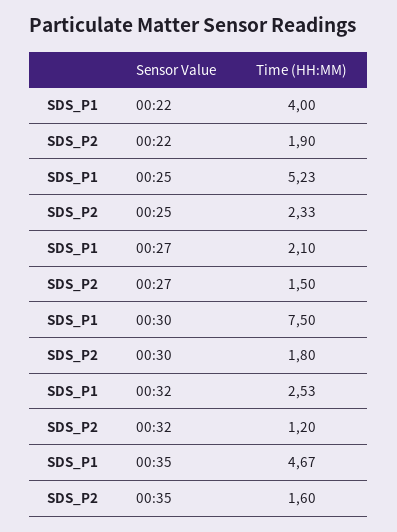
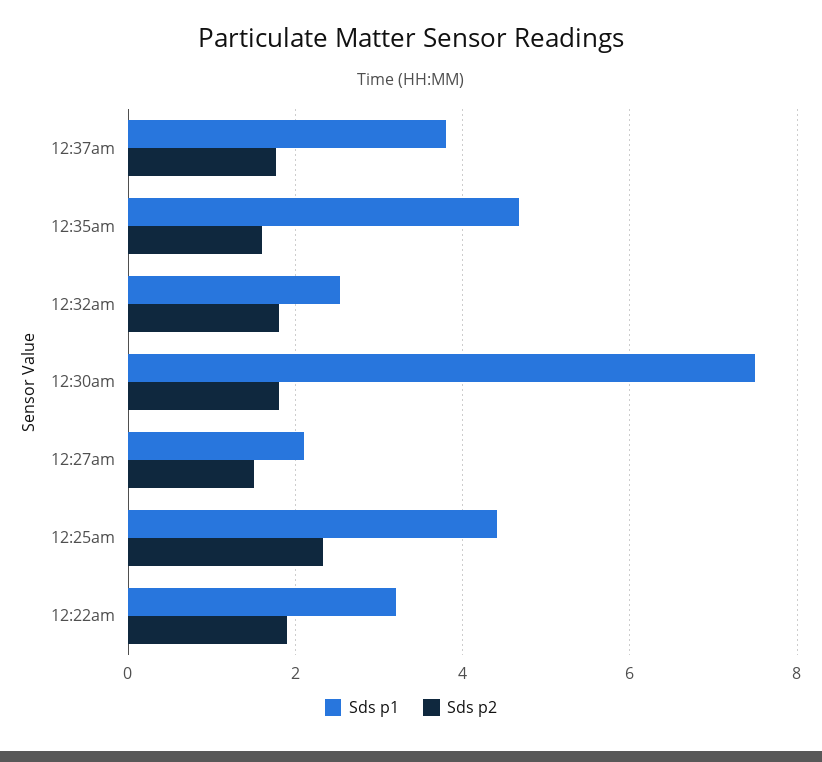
SDS_P1, 00:22: 4 -> 3.2
SDS_P1, 00:25: 5.23 -> 4.4
SDS_P2, 00:32: 1.2 -> 1.8
SDS_P1, 12:37am: none -> 3.8
SDS_P2, 12:37am: none -> 1.8

